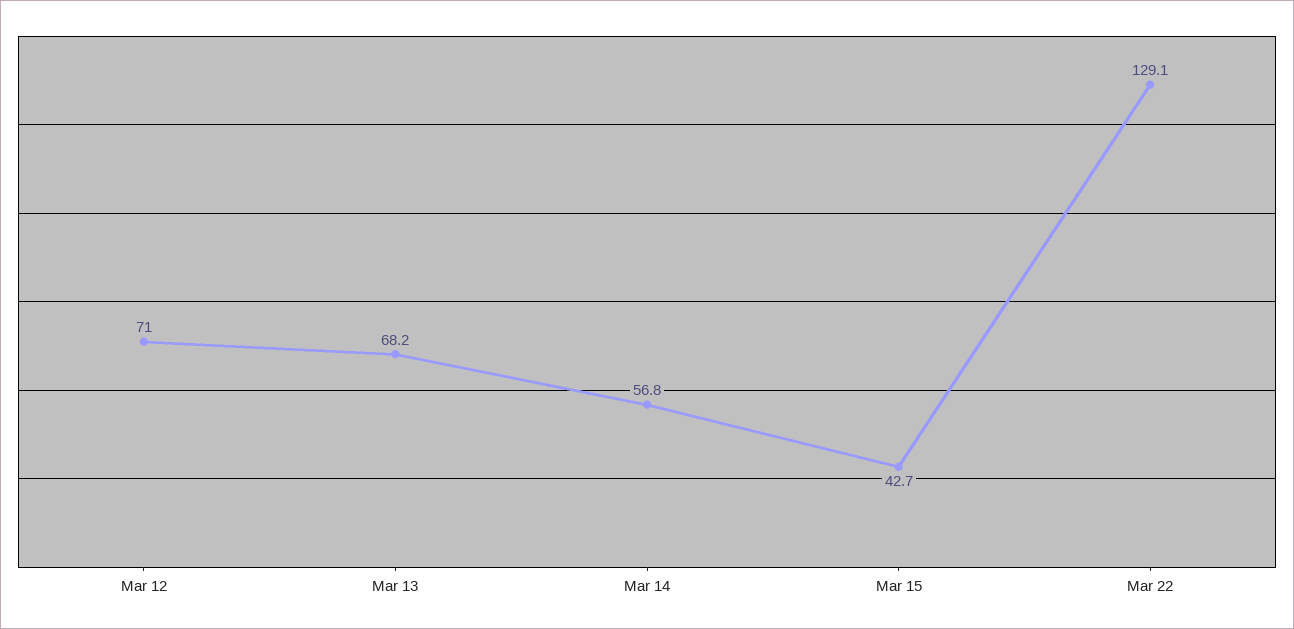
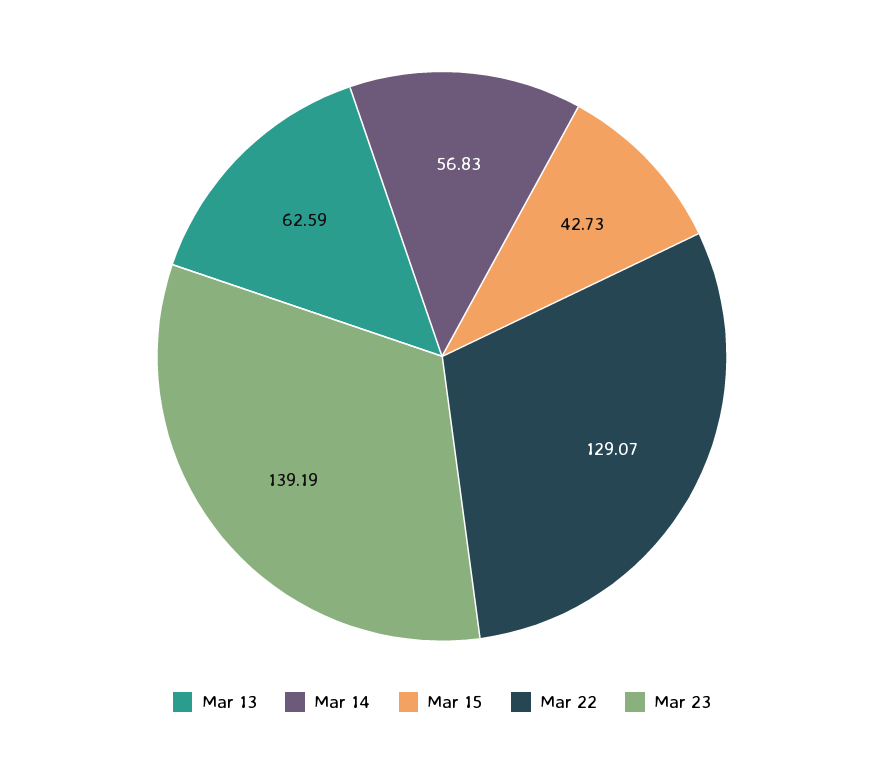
Mar 12: 71 -> none
Mar 13: 68.2 -> 62.59
Mar 23: none -> 139.19

